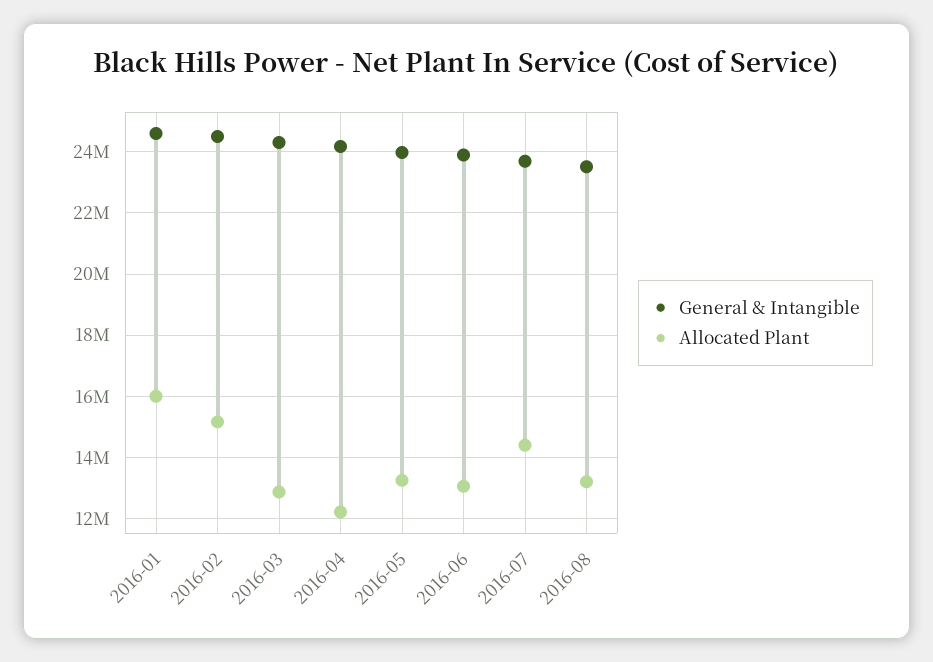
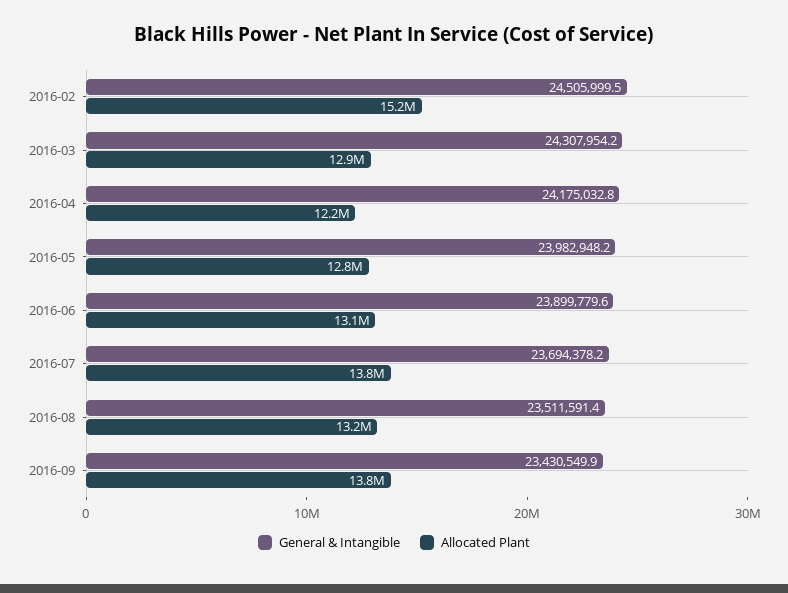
General & Intangible, 2016-01: 24600000 -> none
Allocated Plant, 2016-01: 16000000 -> none
Allocated Plant, 2016-05: 13200000 -> 12800000
Allocated Plant, 2016-07: 14400000 -> 13800000
General & Intangible, 2016-09: none -> 23430549.9
Allocated Plant, 2016-09: none -> 13800000

